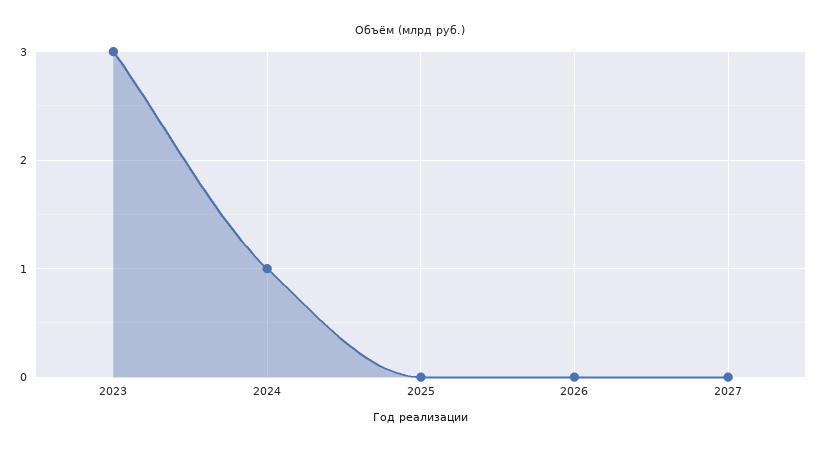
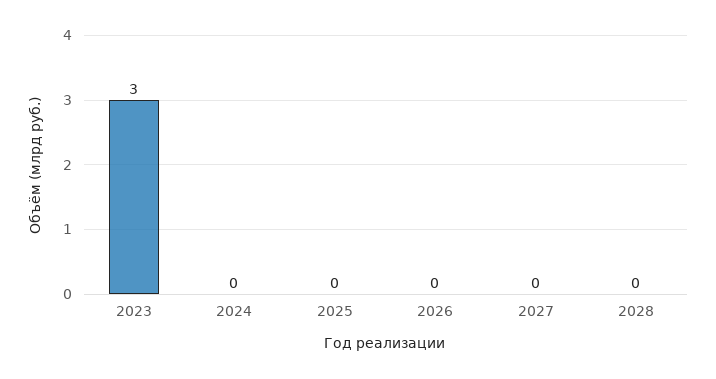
2024: 1 -> 0
2028: none -> 0

